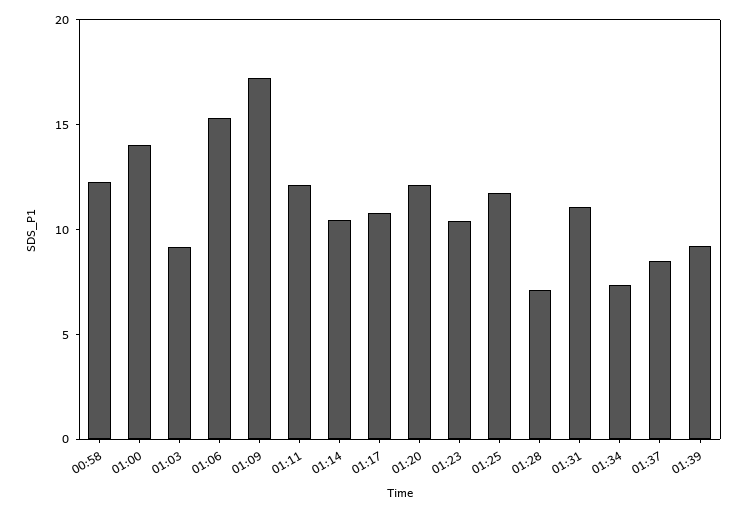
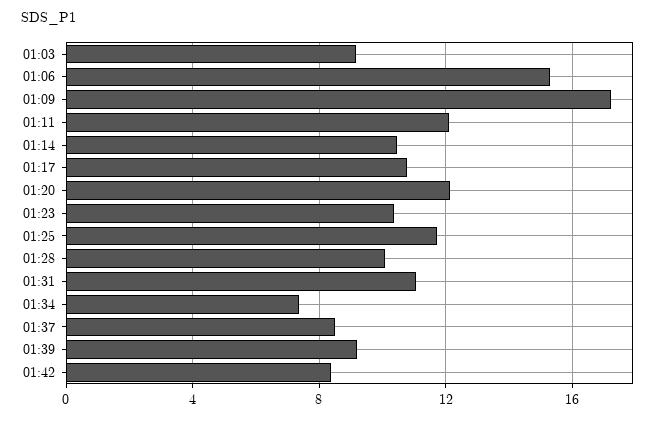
00:58: 12 -> none
01:00: 14 -> none
01:28: 7 -> 10
01:42: none -> 8.5

